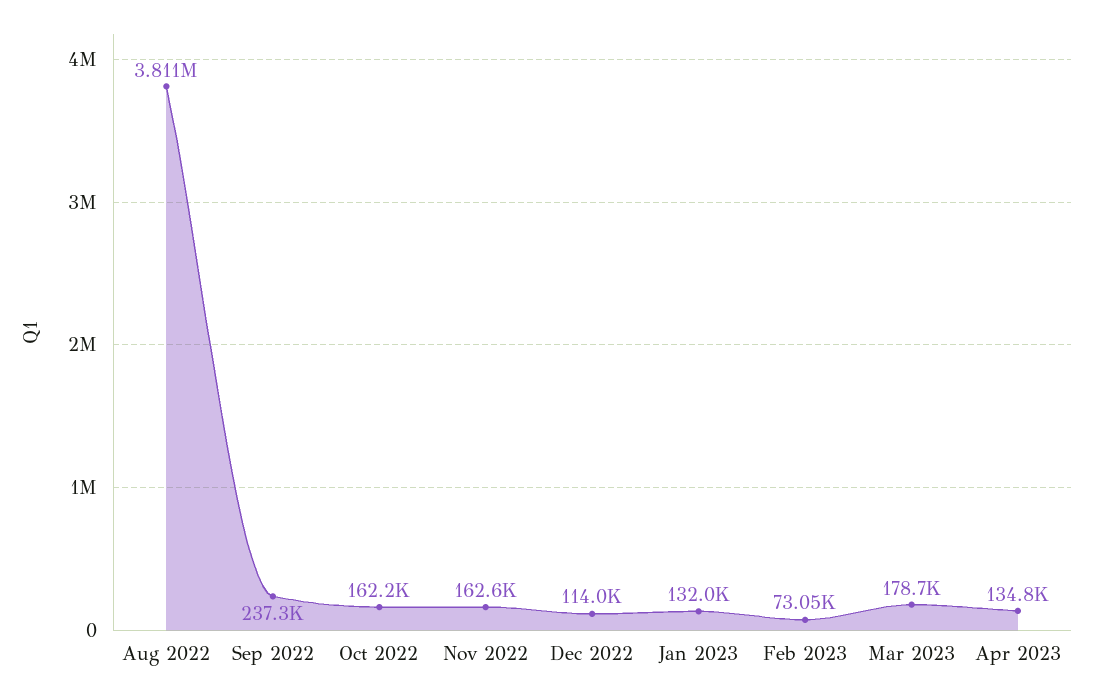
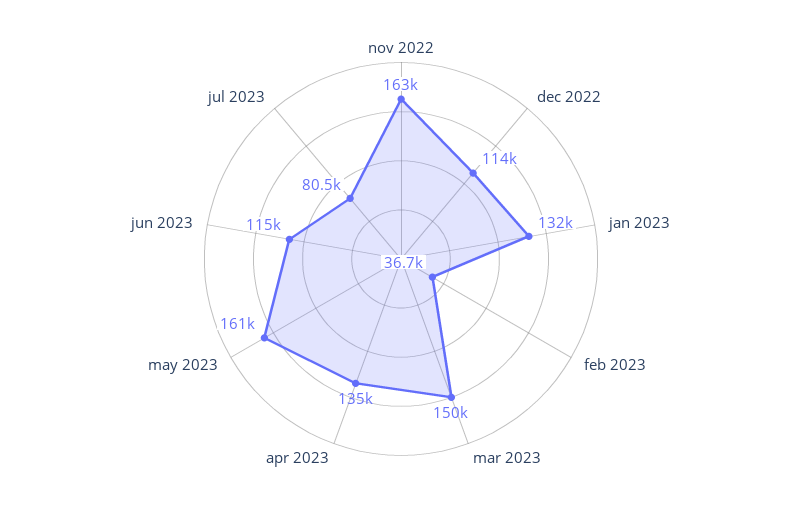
Aug 2022: 3811000 -> none
Sep 2022: 237300 -> none
Oct 2022: 162200 -> none
Feb 2023: 73050 -> 36700
Mar 2023: 178700 -> 150000
may 2023: none -> 161000
jun 2023: none -> 115000
jul 2023: none -> 80500

